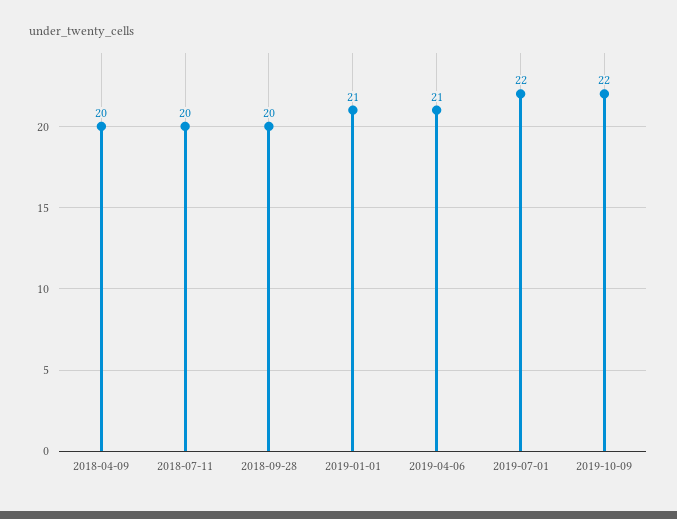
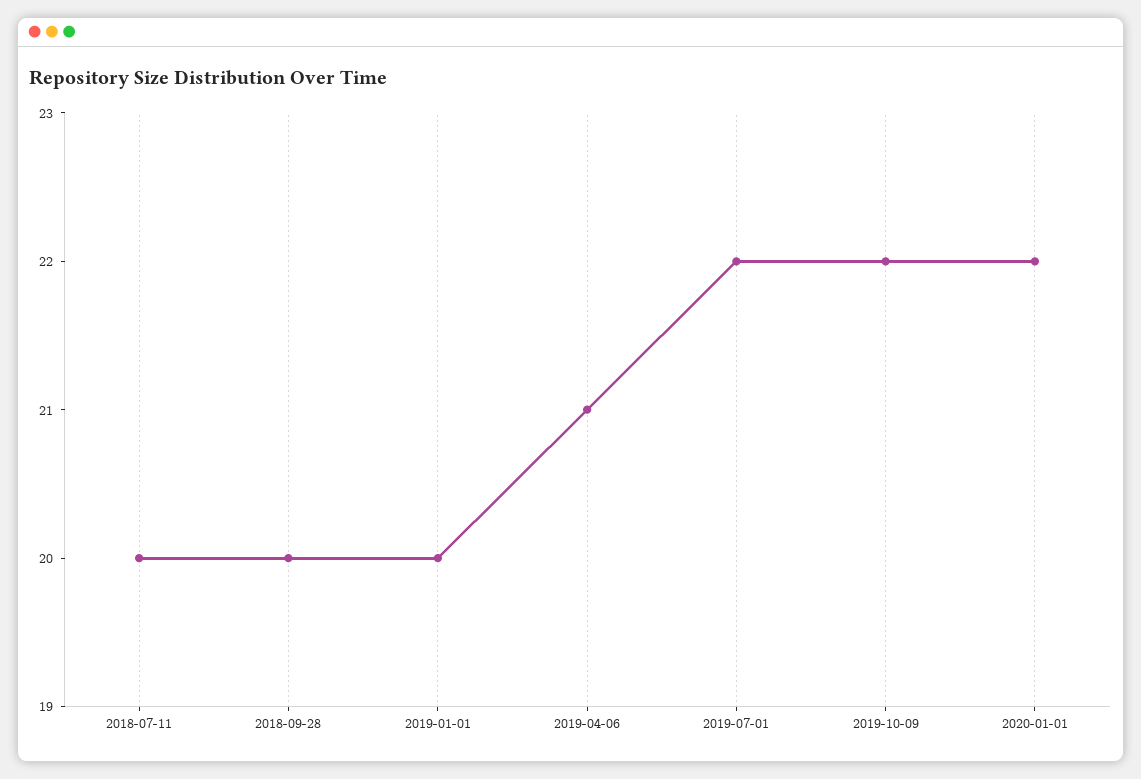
2018-04-09: 20 -> none
2019-01-01: 21 -> 20
2020-01-01: none -> 22

